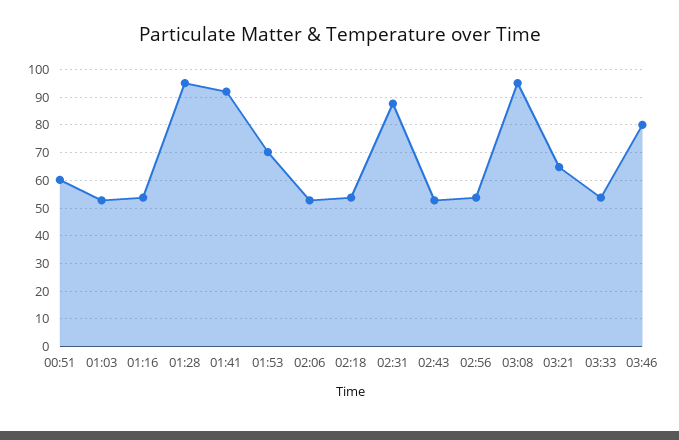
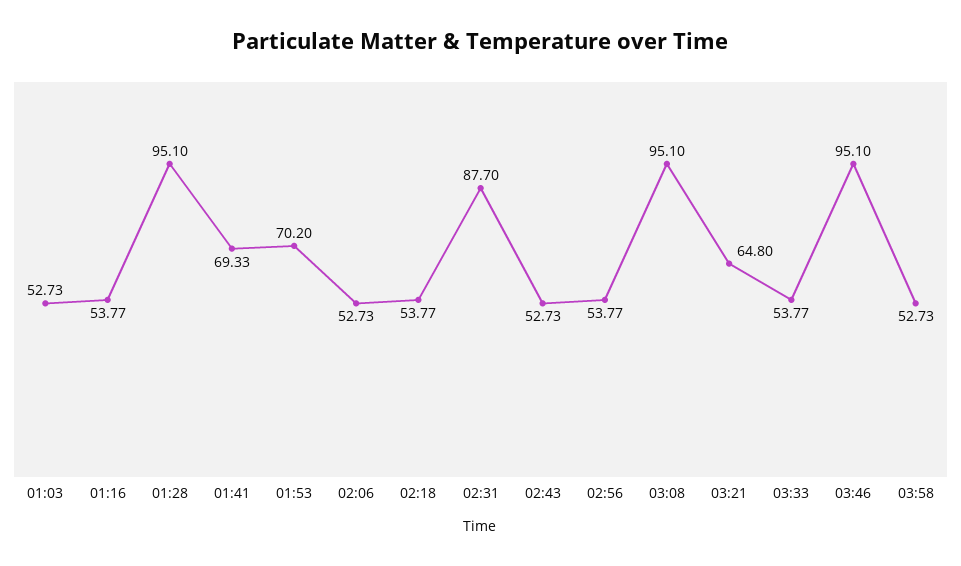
00:51: 60 -> none
01:41: 92.5 -> 69.33
03:46: 80 -> 95.1
03:58: none -> 52.73

